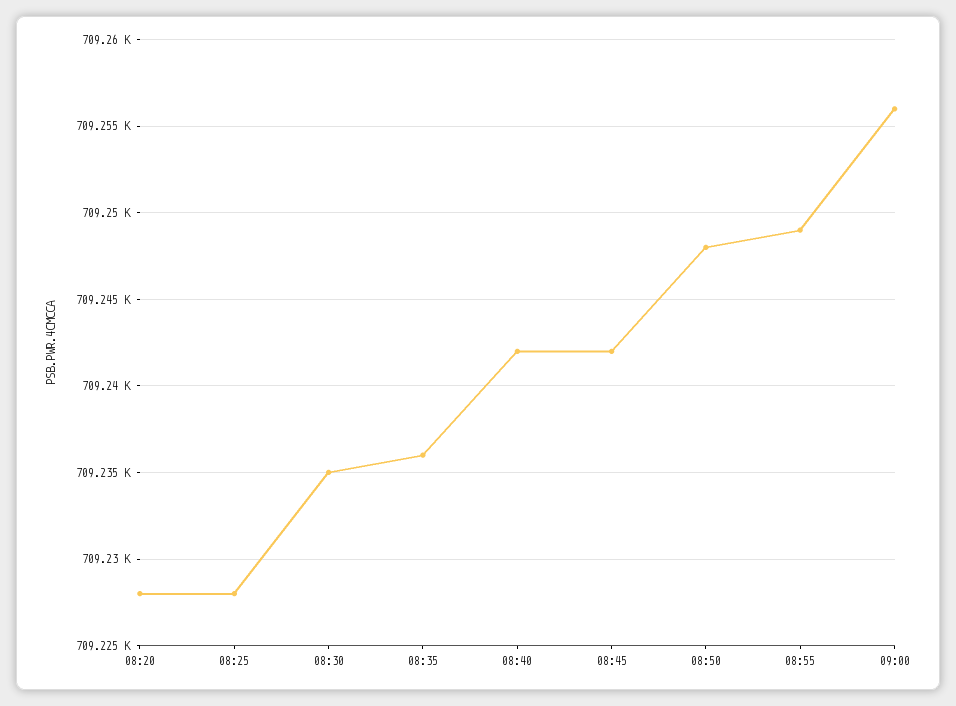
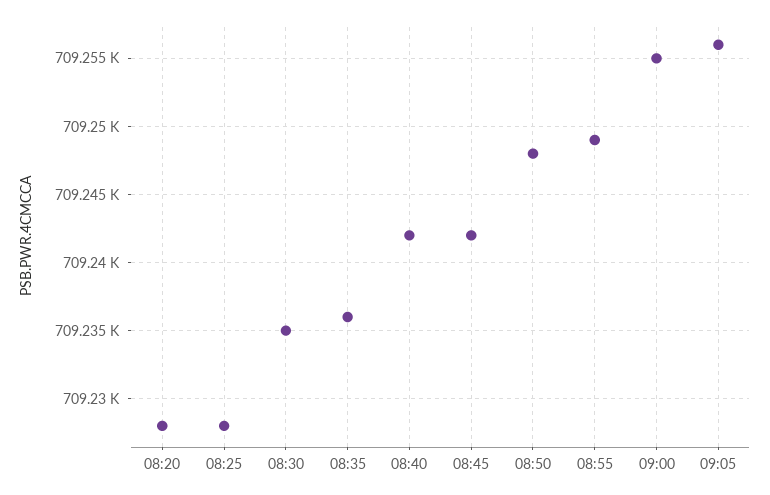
09:00: 709256 -> 709255
09:05: none -> 709256

